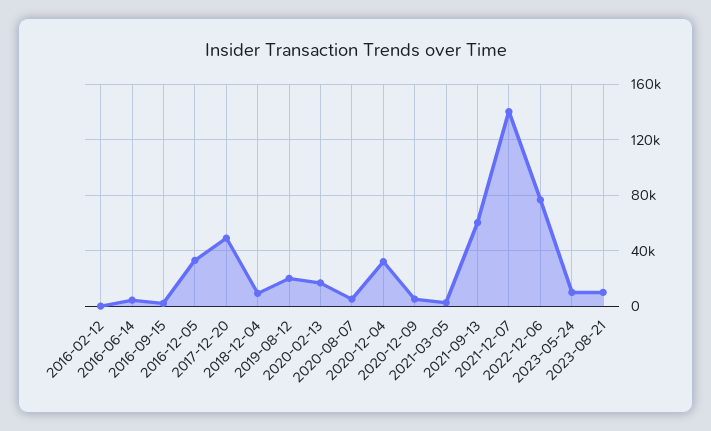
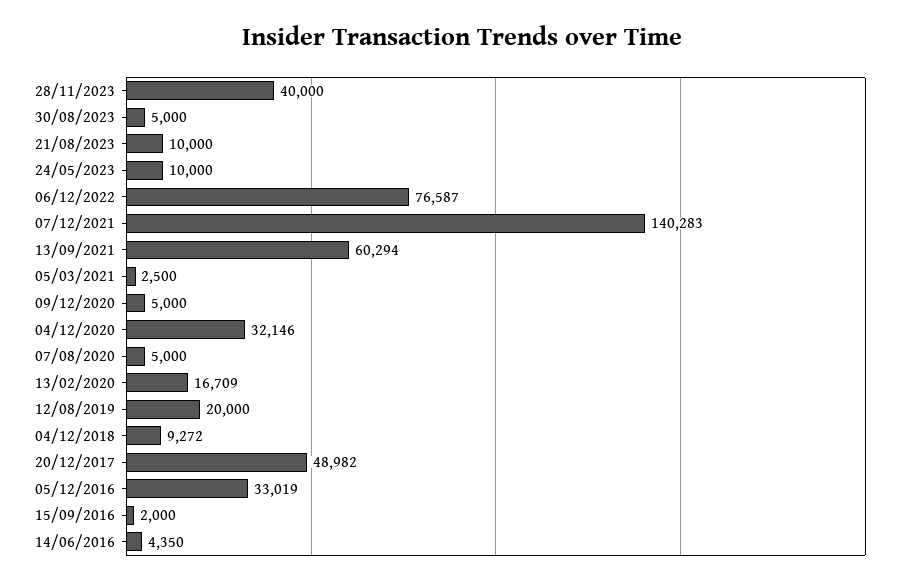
2016-02-12: 0 -> none
28/11/2023: none -> 40000
30/08/2023: none -> 5000

